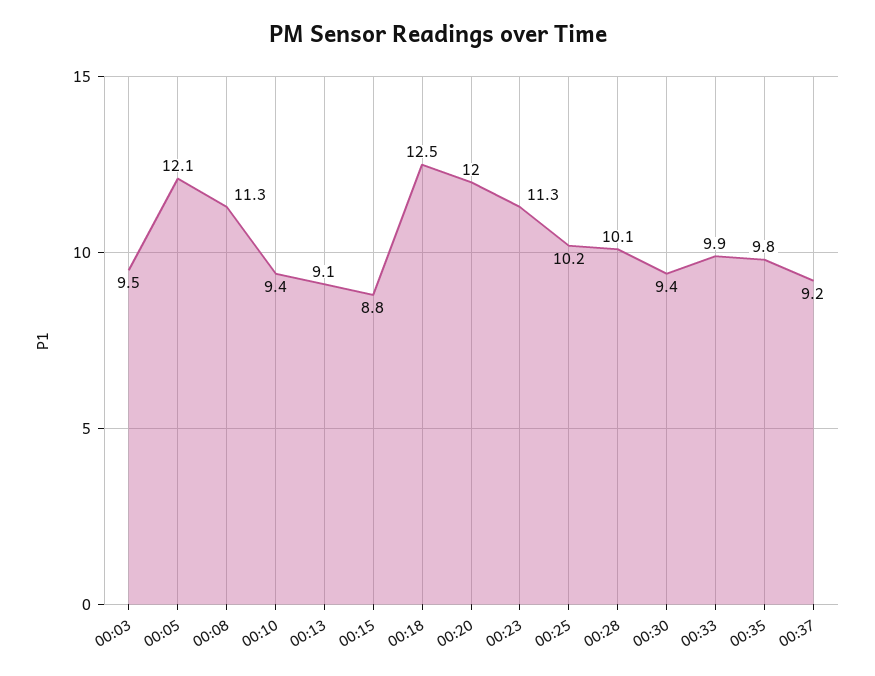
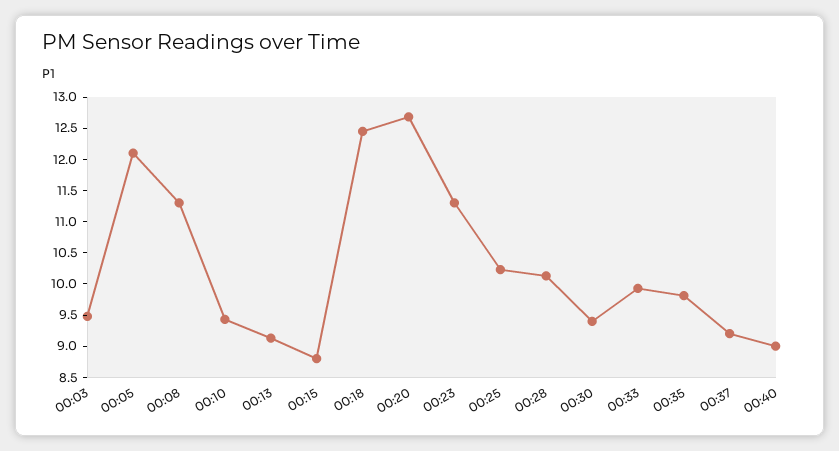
00:20: 12 -> 12.75
00:40: none -> 9

